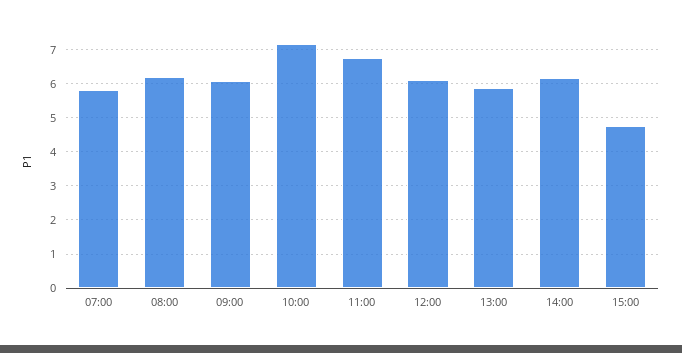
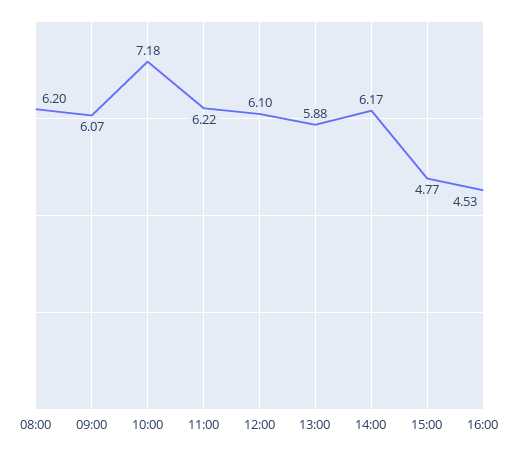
07:00: 5.8 -> none
11:00: 6.8 -> 6.22
16:00: none -> 4.53

